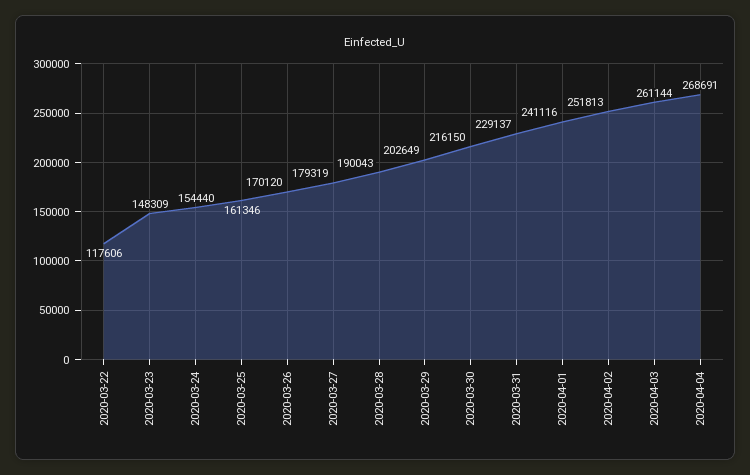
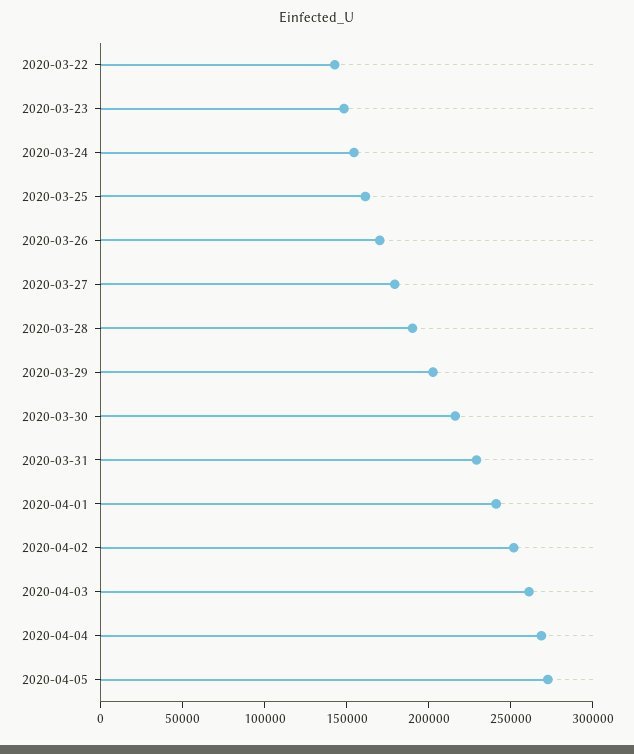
2020-03-22: 117606 -> 140000
2020-04-05: none -> 270000

